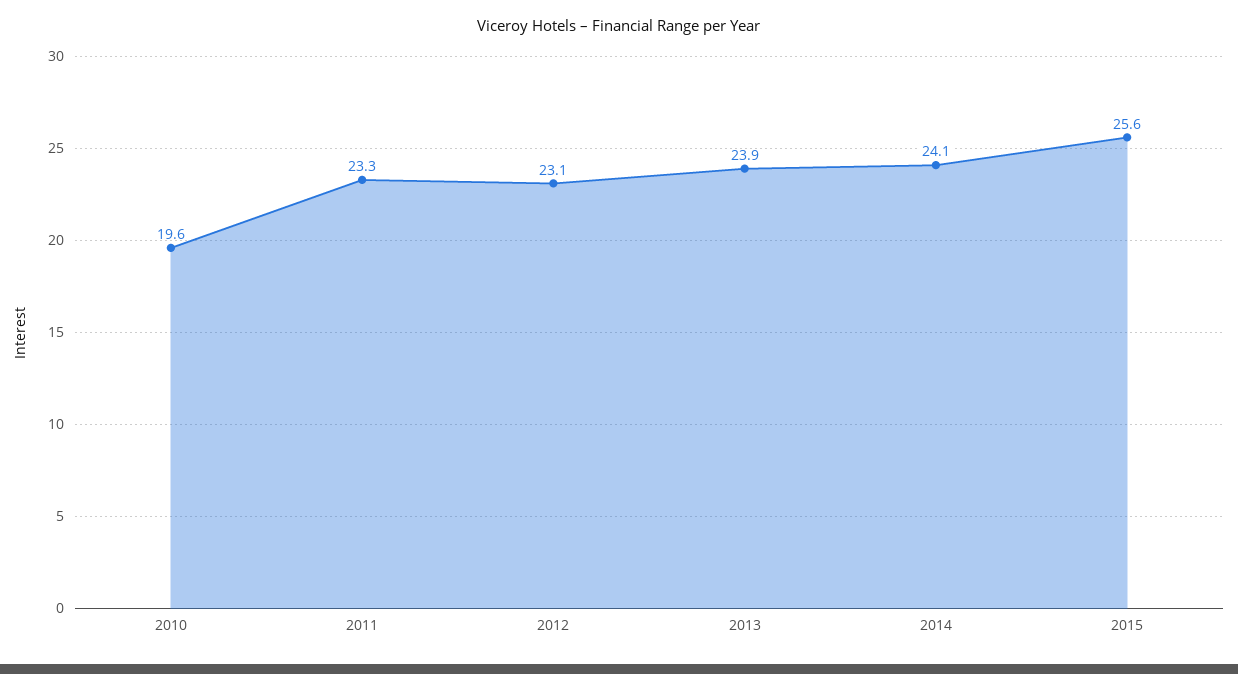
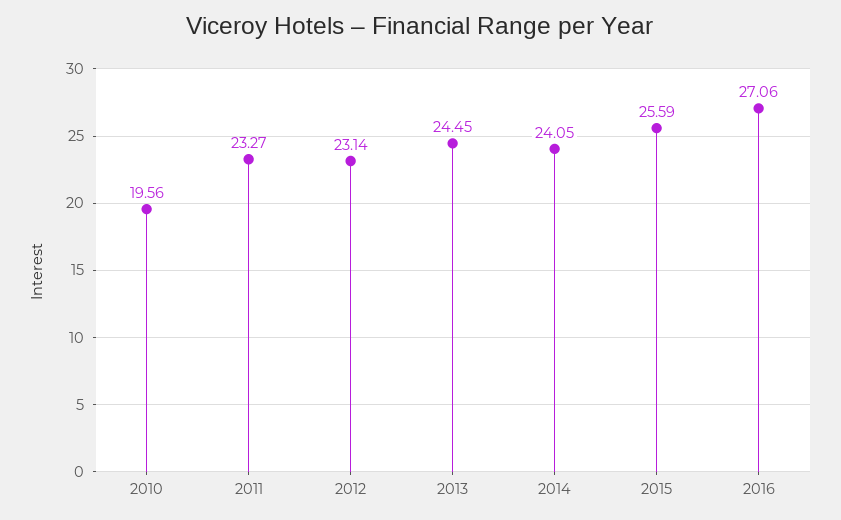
2013: 23.9 -> 24.45
2016: none -> 27.06

